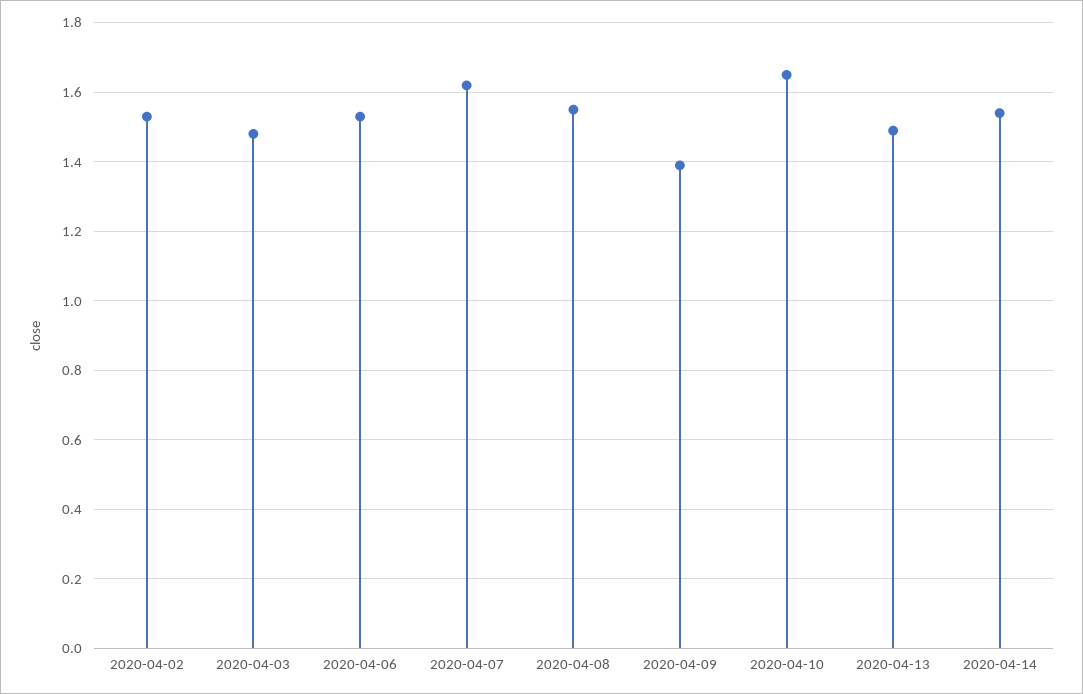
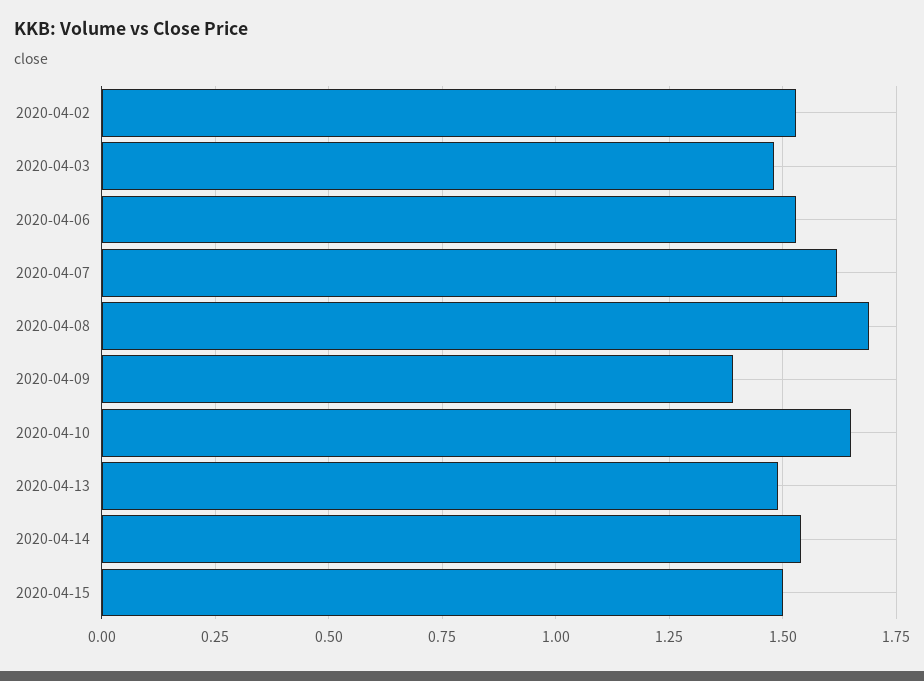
2020-04-08: 1.55 -> 1.7
2020-04-15: none -> 1.5

